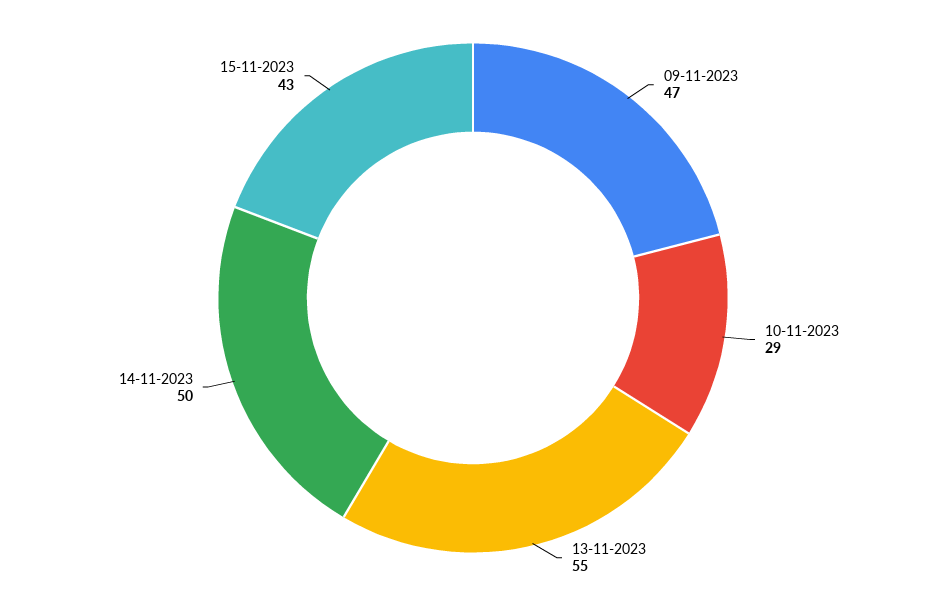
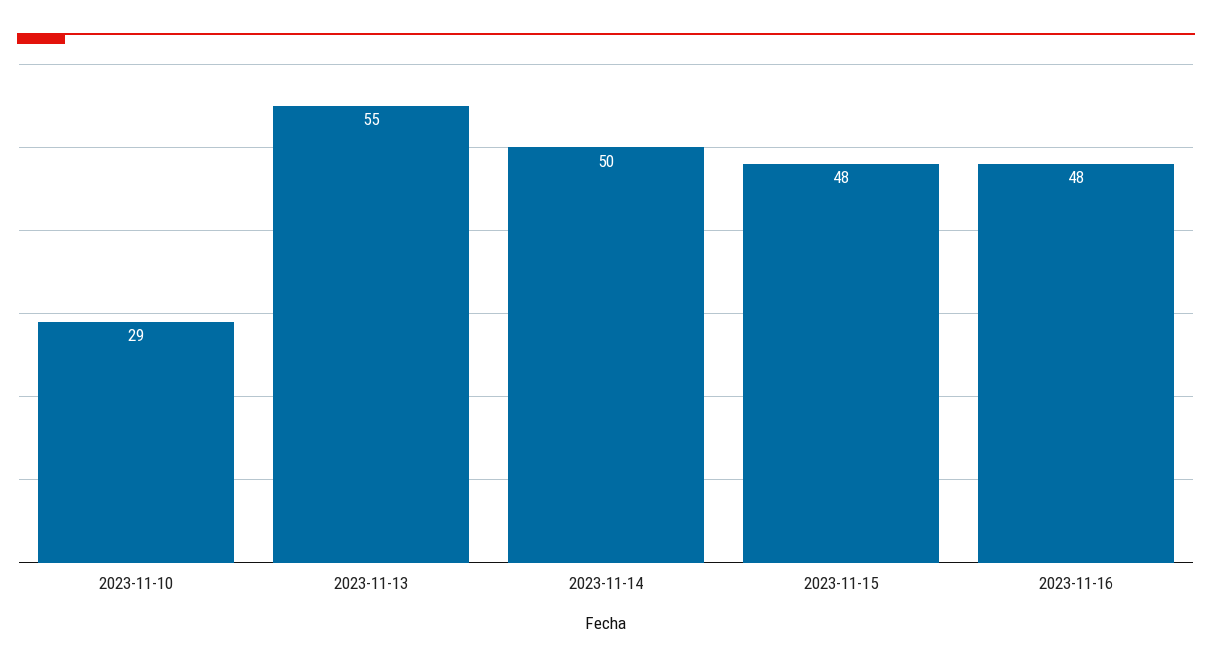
09-11-2023: 47 -> none
15-11-2023: 43 -> 48
2023-11-16: none -> 48

